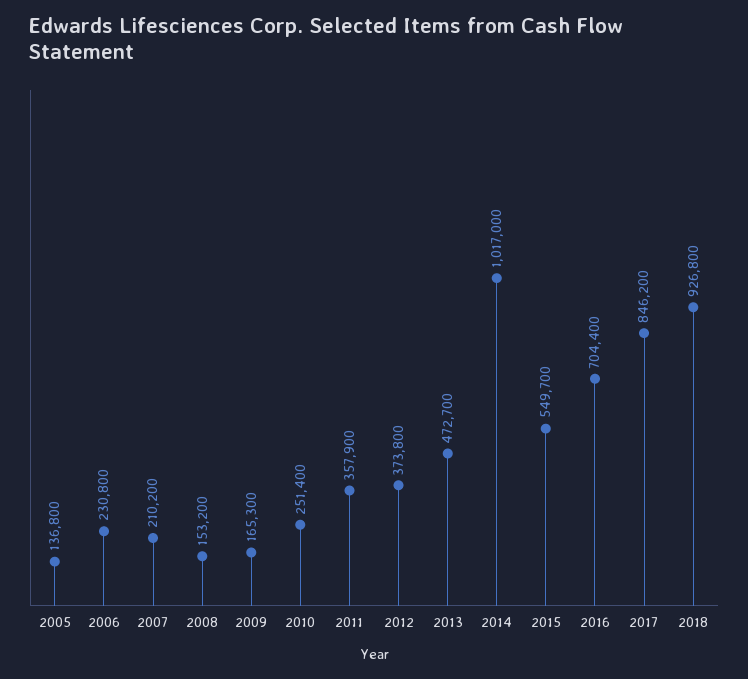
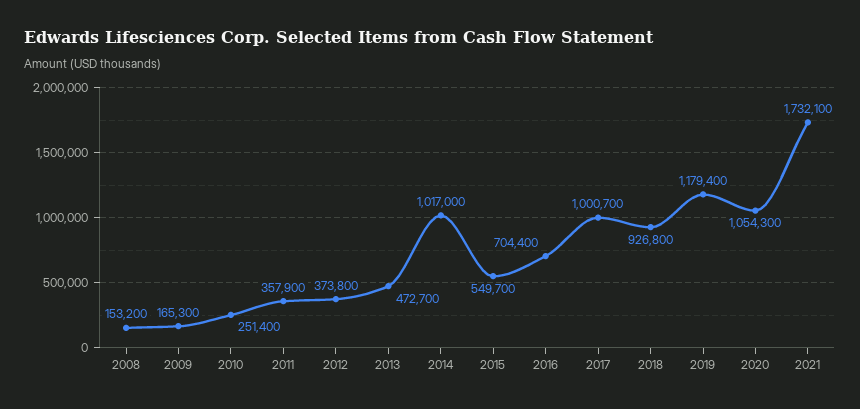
2005: 136800 -> none
2006: 230800 -> none
2007: 210200 -> none
2017: 846200 -> 1000700
2019: none -> 1179400
2020: none -> 1054300
2021: none -> 1732100

